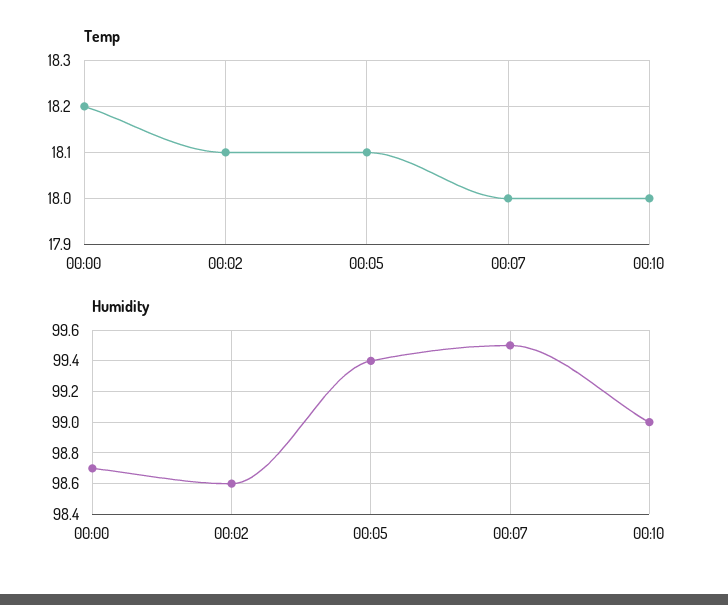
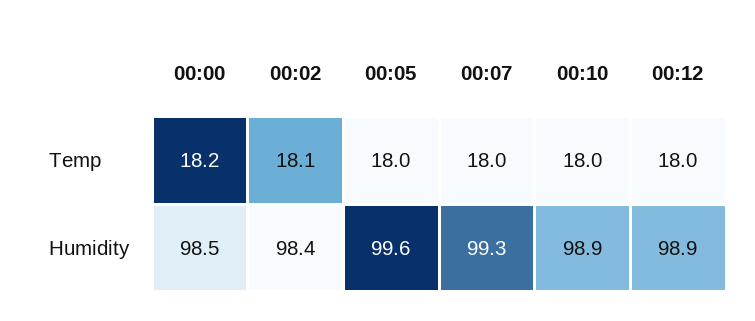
Temp, 00:05: 18.1 -> 18
Humidity, 00:00: 98.7 -> 98.5
Humidity, 00:02: 98.6 -> 98.4
Humidity, 00:05: 99.4 -> 99.6
Humidity, 00:07: 99.5 -> 99.3
Humidity, 00:10: 99 -> 98.9
Temp, 00:12: none -> 18
Humidity, 00:12: none -> 98.9

